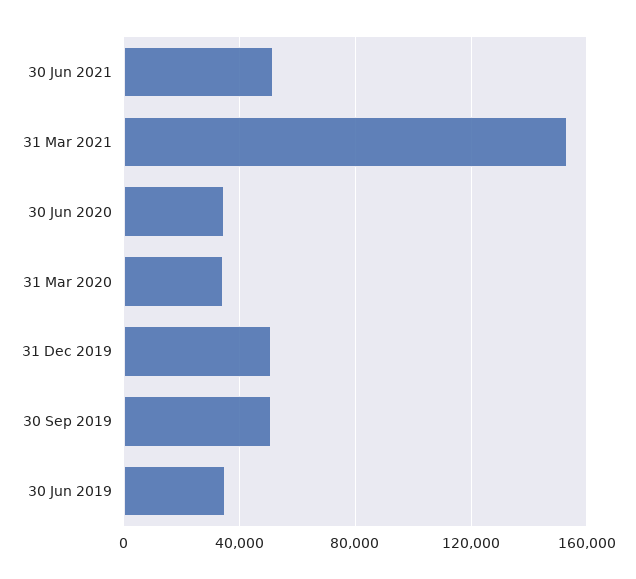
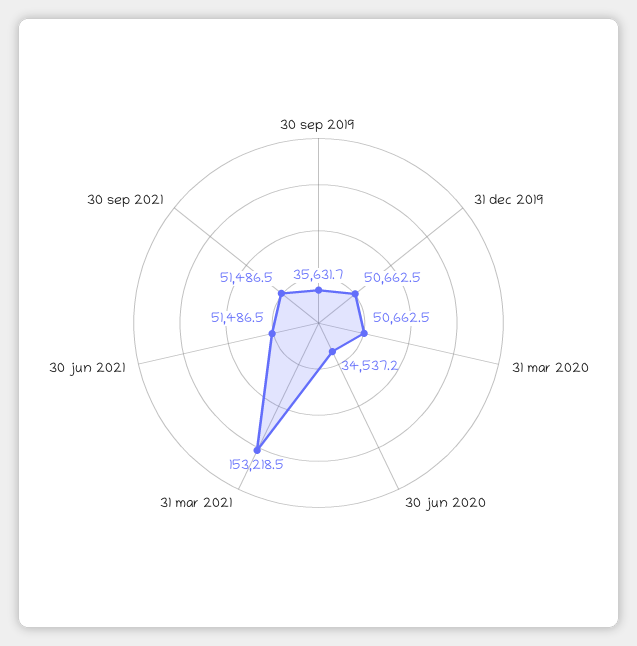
31 Mar 2020: 35000 -> 50662.5
30 Sep 2019: 50000 -> 35631.7
30 Jun 2019: 35000 -> none
30 sep 2021: none -> 51486.5

